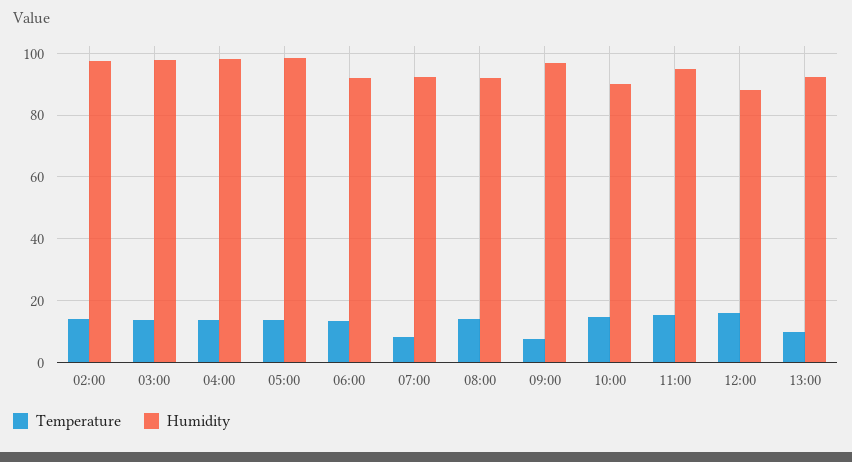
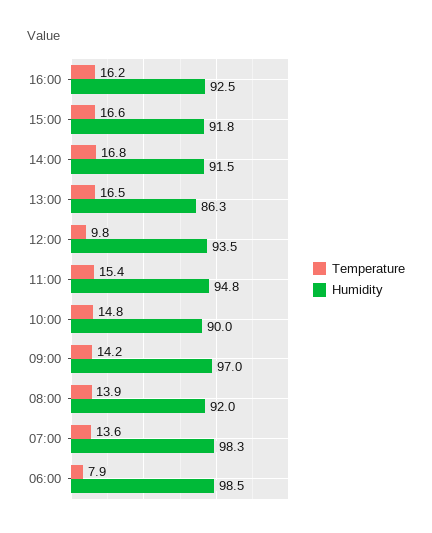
Temperature, 02:00: 14 -> none
Humidity, 02:00: 98 -> none
Temperature, 03:00: 14 -> none
Humidity, 03:00: 98 -> none
Temperature, 04:00: 14 -> none
Humidity, 04:00: 98 -> none
Temperature, 05:00: 14 -> none
Humidity, 05:00: 98 -> none
Temperature, 06:00: 14 -> 7.9
Humidity, 06:00: 92 -> 98.5
Temperature, 07:00: 8 -> 13.6
Humidity, 07:00: 92 -> 98.3
Temperature, 09:00: 8 -> 14.2
Temperature, 12:00: 16 -> 9.8
Humidity, 12:00: 88 -> 93.5
Temperature, 13:00: 10 -> 16.5
Humidity, 13:00: 92 -> 86.3
Temperature, 16:00: none -> 16.2
Humidity, 16:00: none -> 92.5
Temperature, 15:00: none -> 16.6
Humidity, 15:00: none -> 91.8
Temperature, 14:00: none -> 16.8
Humidity, 14:00: none -> 91.5

